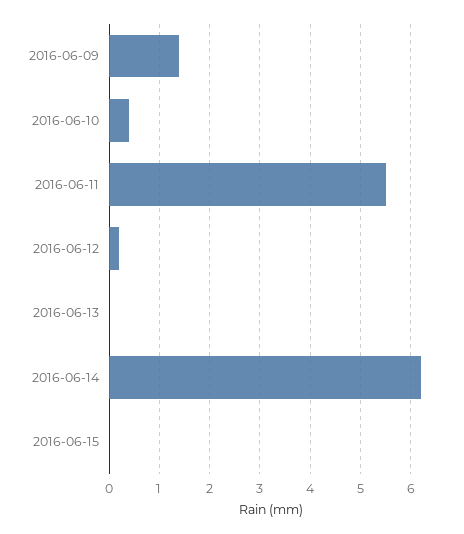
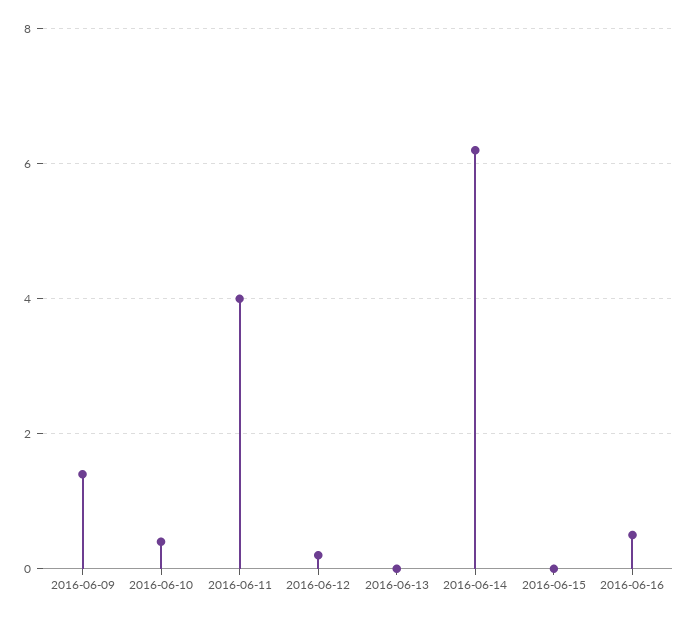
2016-06-11: 5.5 -> 4
2016-06-16: none -> 0.5

